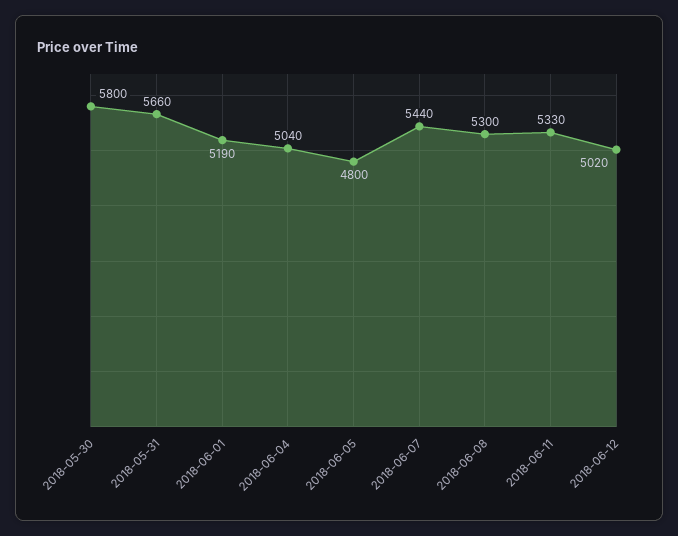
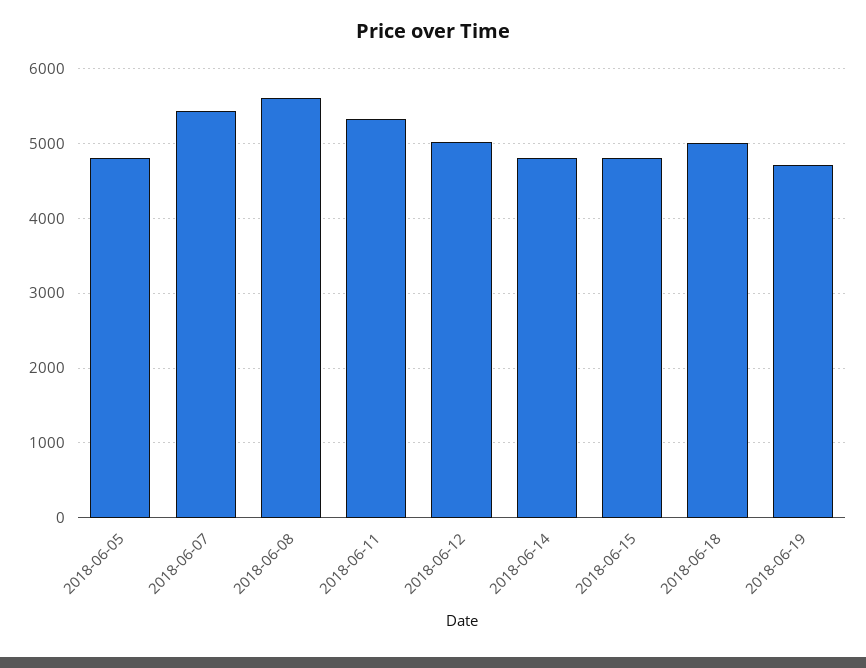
2018-05-30: 5800 -> none
2018-05-31: 5660 -> none
2018-06-01: 5190 -> none
2018-06-04: 5040 -> none
2018-06-08: 5300 -> 5600
2018-06-14: none -> 4800
2018-06-15: none -> 4800
2018-06-18: none -> 5000
2018-06-19: none -> 4700

